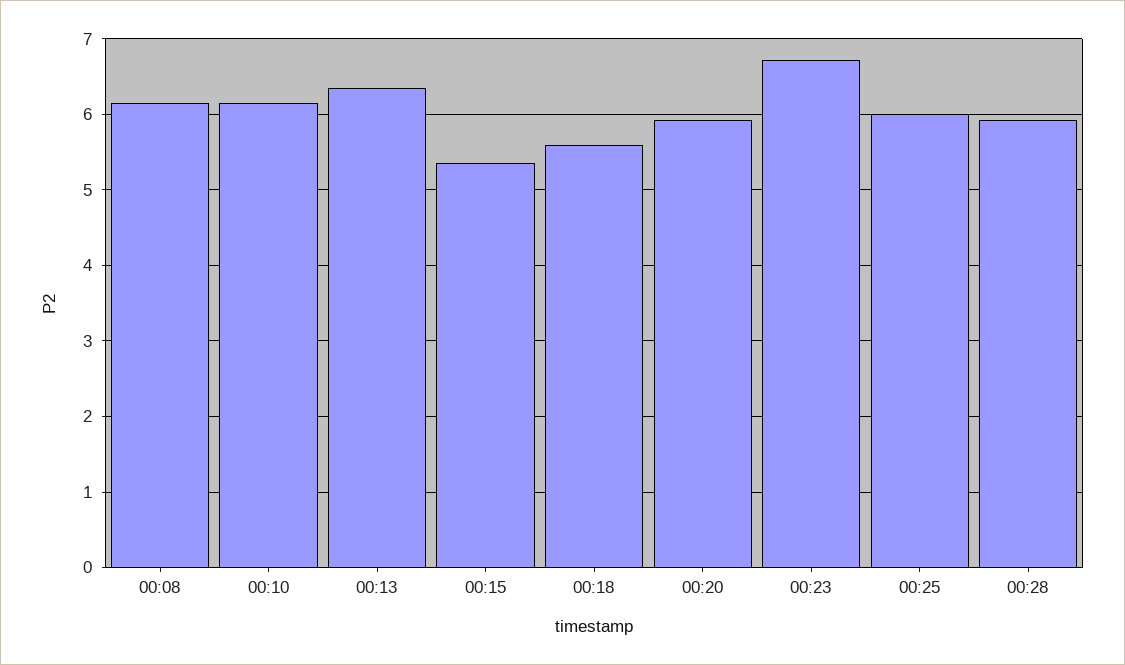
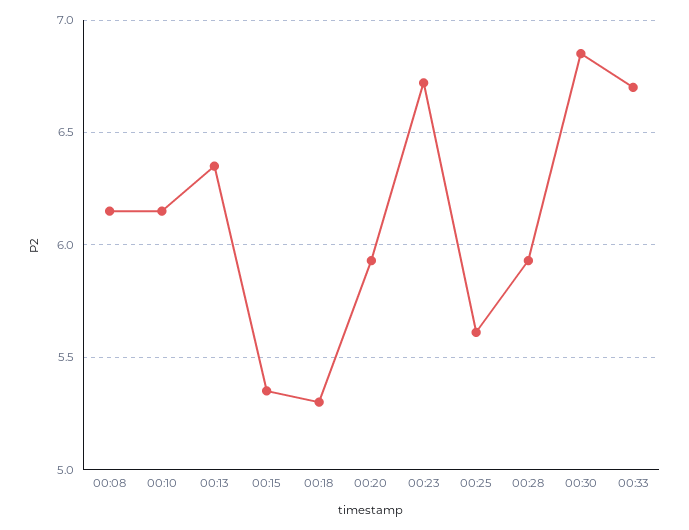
00:18: 5.6 -> 5.3
00:25: 6 -> 5.6
00:30: none -> 6.85
00:33: none -> 6.7

